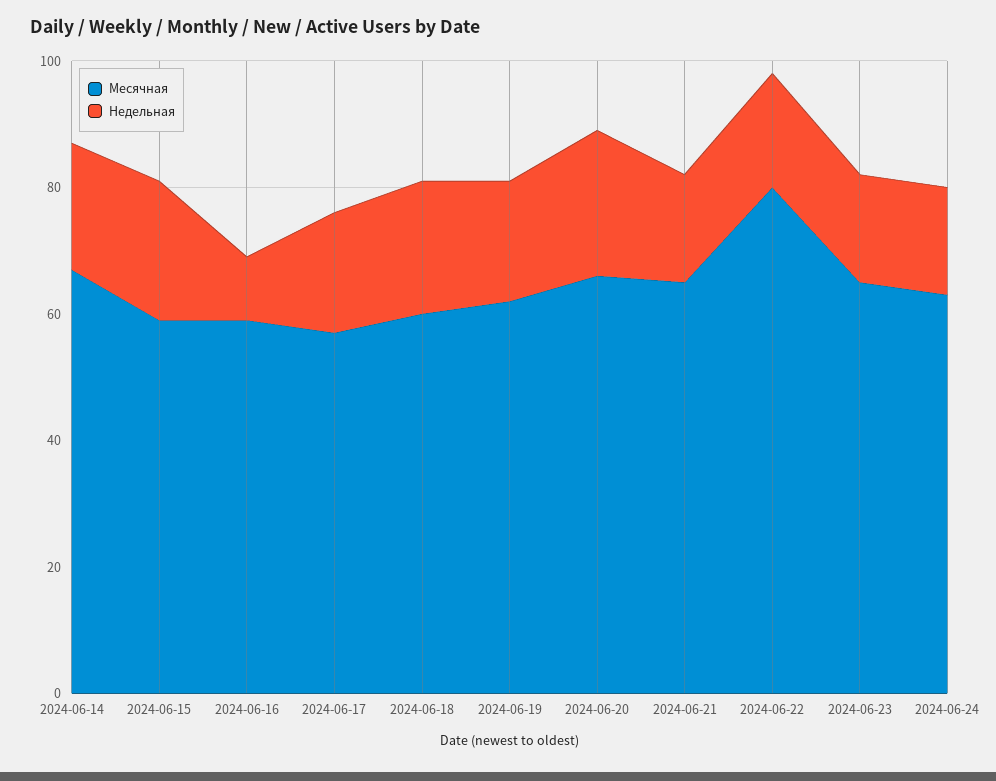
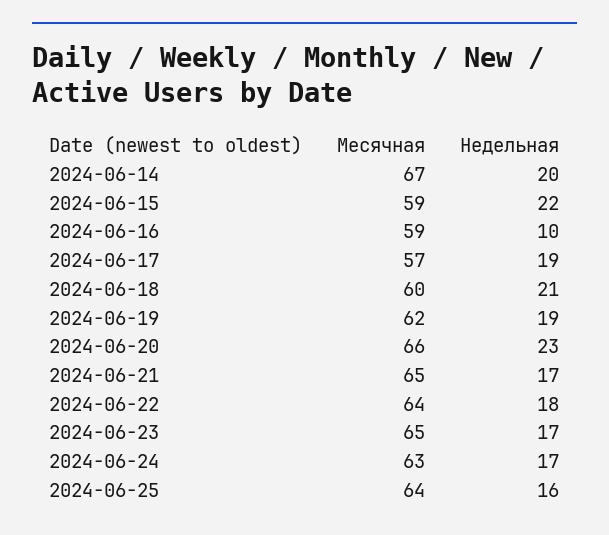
Месячная, 2024-06-22: 80 -> 64
Месячная, 2024-06-25: none -> 64
Недельная, 2024-06-25: none -> 16

